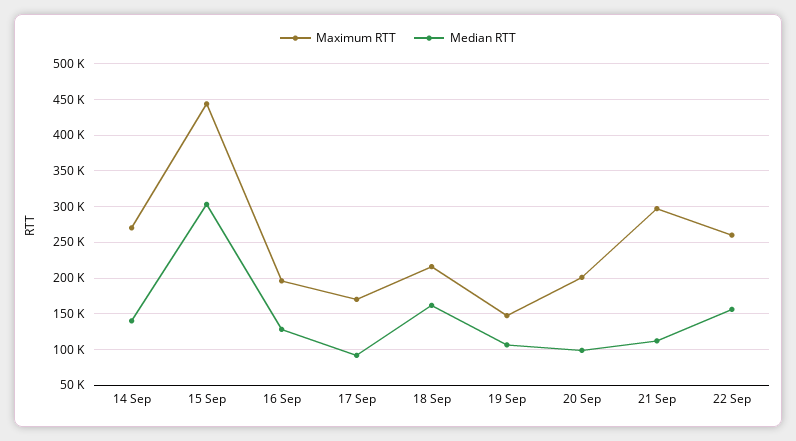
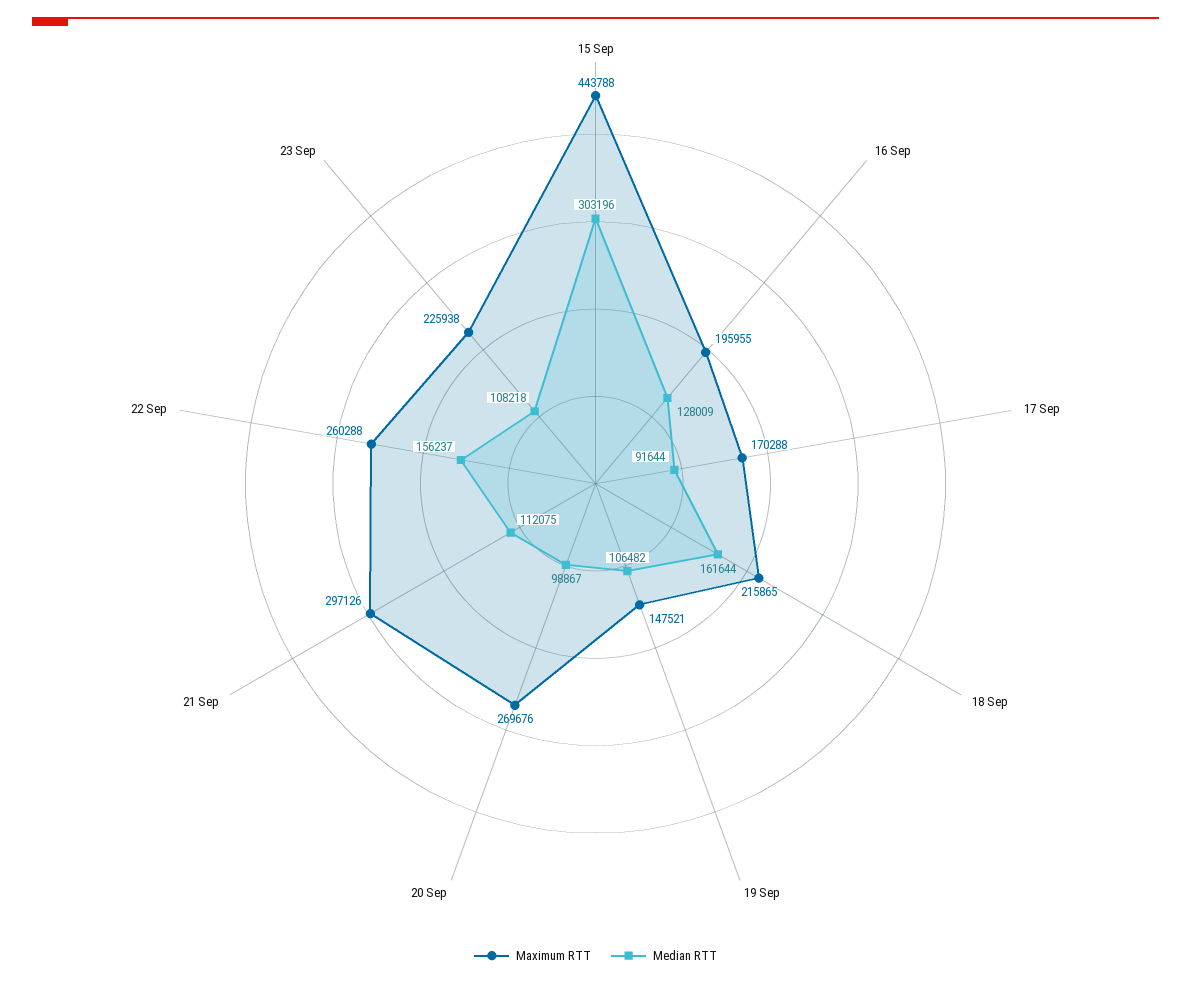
Maximum RTT, 14 Sep: 270000 -> none
Median RTT, 14 Sep: 140000 -> none
Maximum RTT, 20 Sep: 200000 -> 269676
Maximum RTT, 23 Sep: none -> 225938
Median RTT, 23 Sep: none -> 108218

